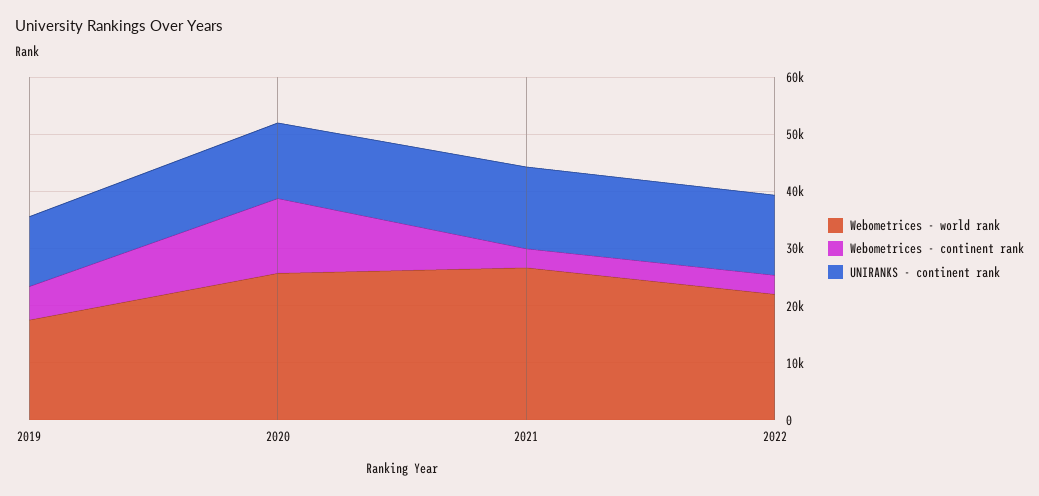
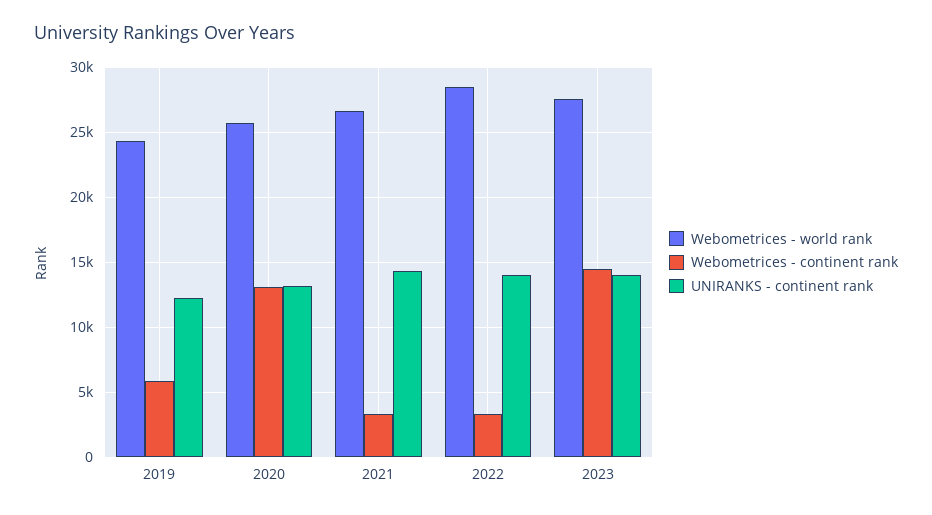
Webometrices - world rank, 2019: 18000 -> 24500
Webometrices - world rank, 2022: 22000 -> 28500
Webometrices - world rank, 2023: none -> 27500
Webometrices - continent rank, 2023: none -> 14500
UNIRANKS - continent rank, 2023: none -> 14000

